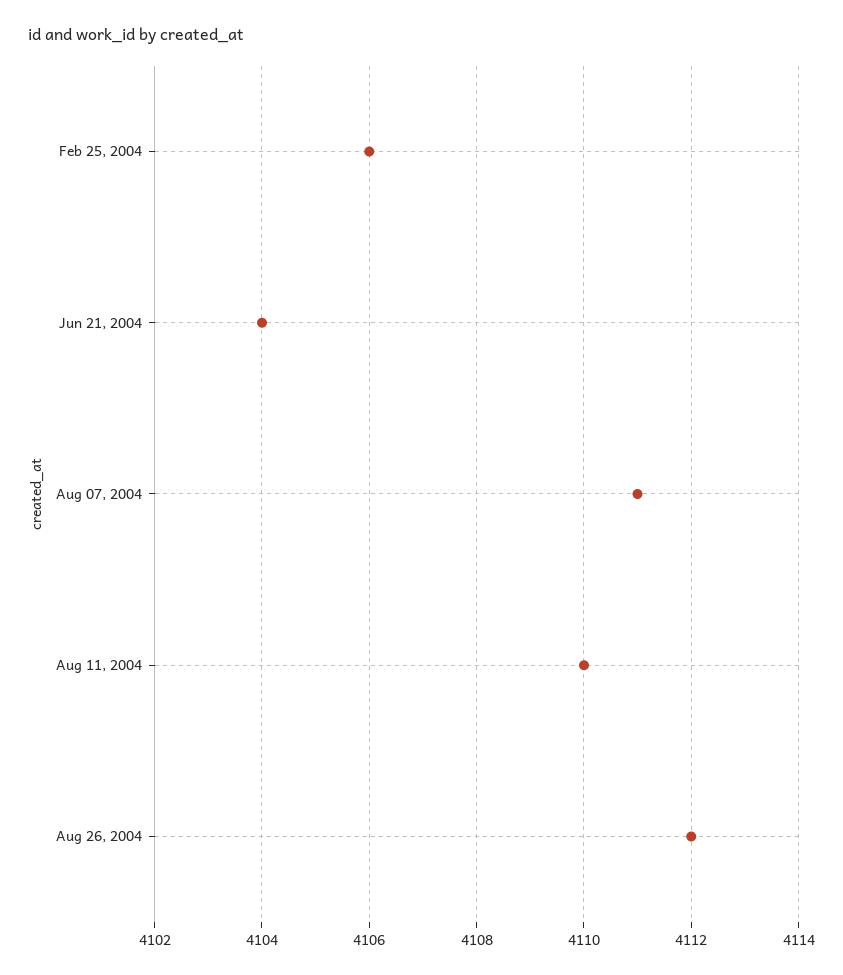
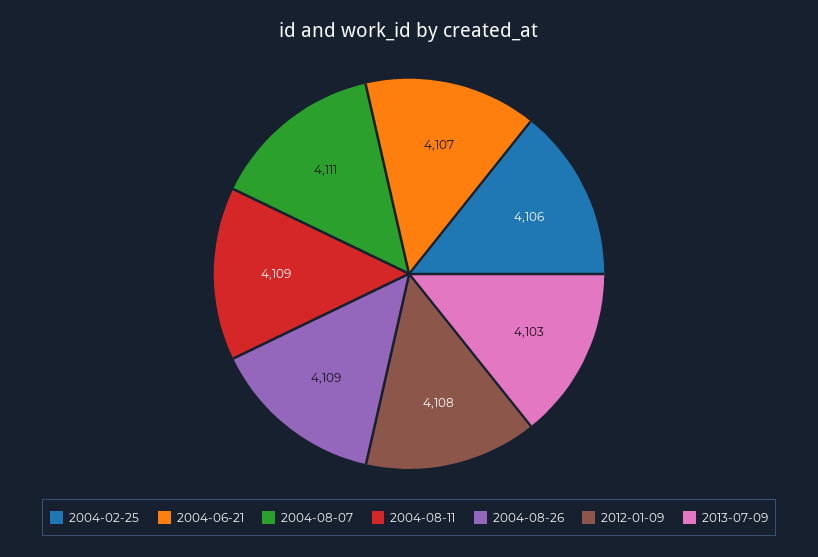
Jun 21, 2004: 4104 -> 4107
Aug 11, 2004: 4110 -> 4109
Aug 26, 2004: 4112 -> 4109
2012-01-09: none -> 4108
2013-07-09: none -> 4103

